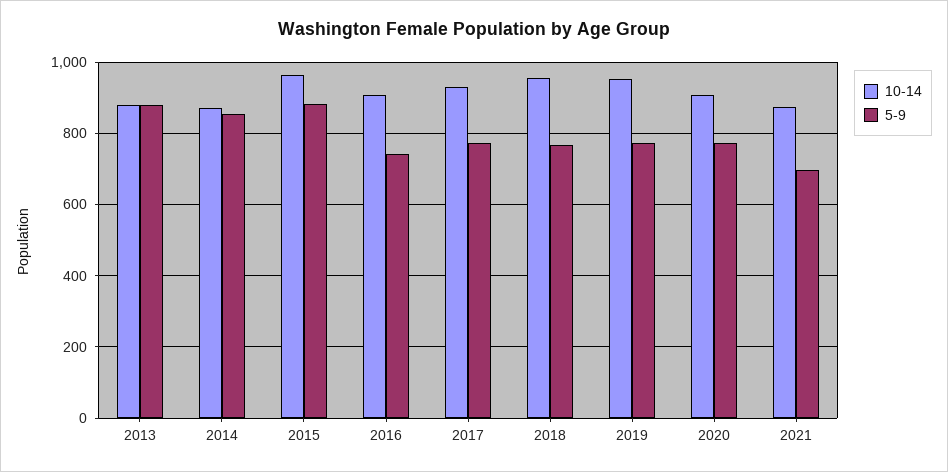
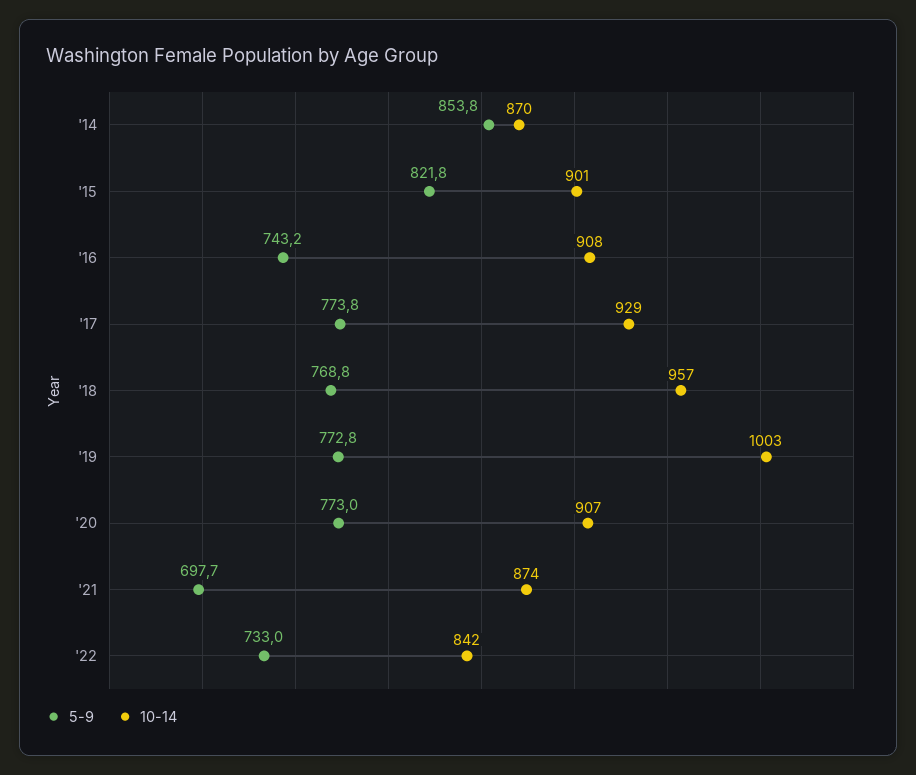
10-14, 2013: 880 -> none
5-9, 2013: 880 -> none
10-14, 2015: 960 -> 901
5-9, 2015: 880 -> 821.8
10-14, 2019: 960 -> 1003
5-9, '22: none -> 733
10-14, '22: none -> 842

